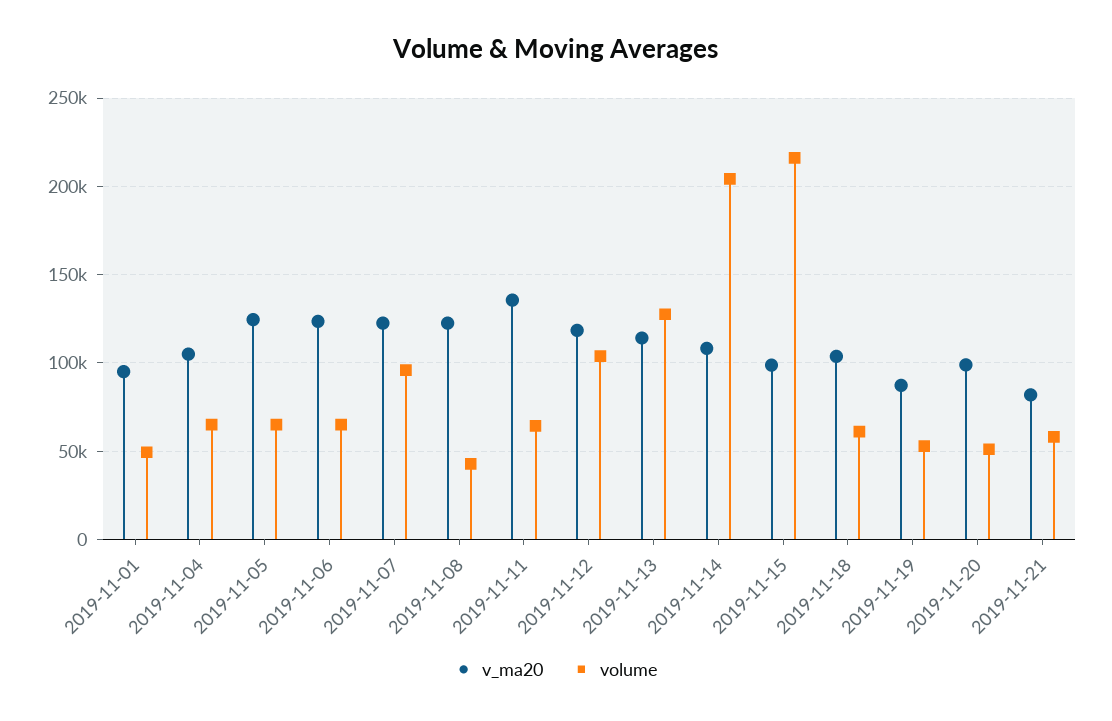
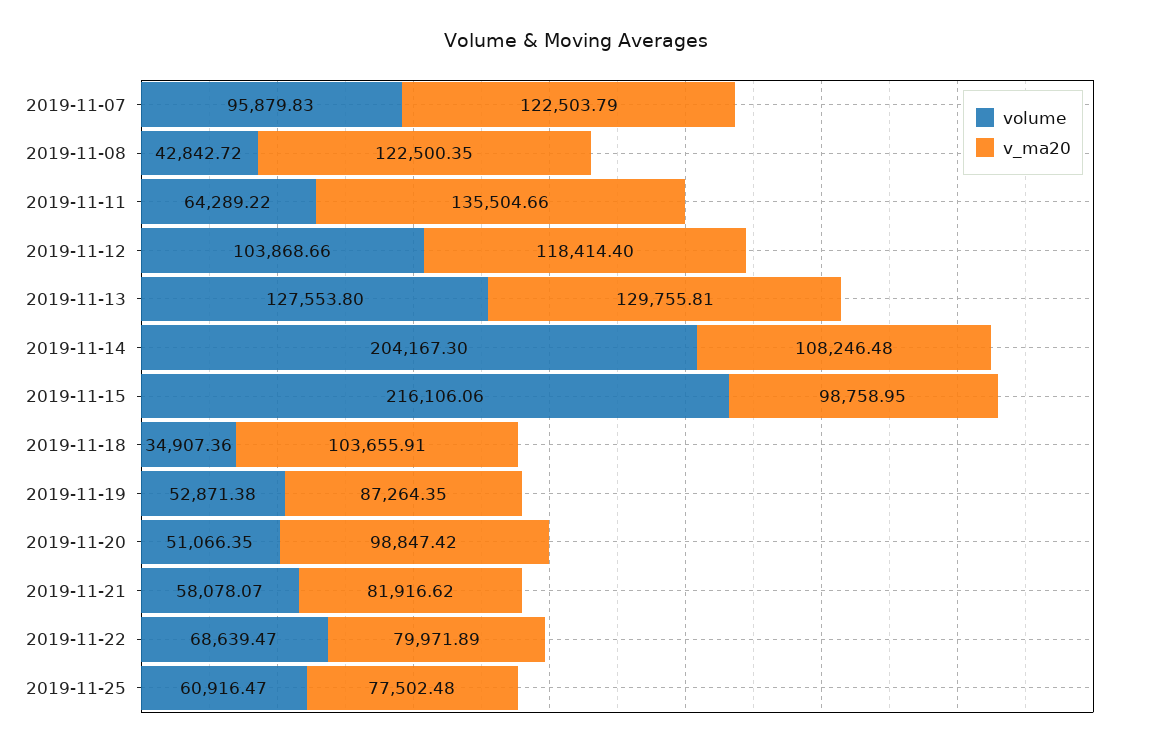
v_ma20, 2019-11-01: 95000 -> none
volume, 2019-11-01: 50000 -> none
v_ma20, 2019-11-04: 105000 -> none
volume, 2019-11-04: 65000 -> none
v_ma20, 2019-11-05: 125000 -> none
volume, 2019-11-05: 65000 -> none
v_ma20, 2019-11-06: 125000 -> none
volume, 2019-11-06: 65000 -> none
v_ma20, 2019-11-13: 115000 -> 129755.81
volume, 2019-11-18: 60000 -> 34907.36
volume, 2019-11-22: none -> 68639.47
v_ma20, 2019-11-22: none -> 79971.89
volume, 2019-11-25: none -> 60916.47
v_ma20, 2019-11-25: none -> 77502.48

